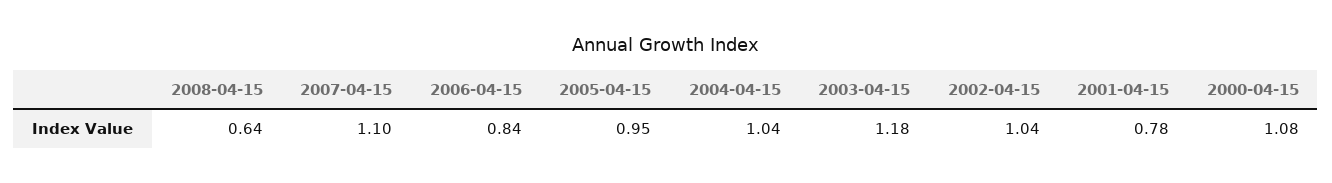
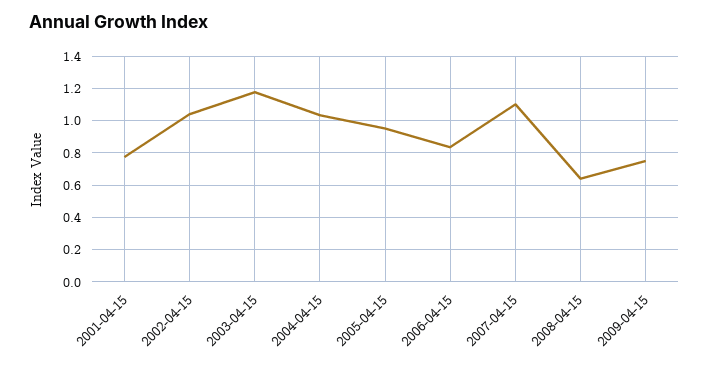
2000-04-15: 1.08 -> none
2009-04-15: none -> 0.75

